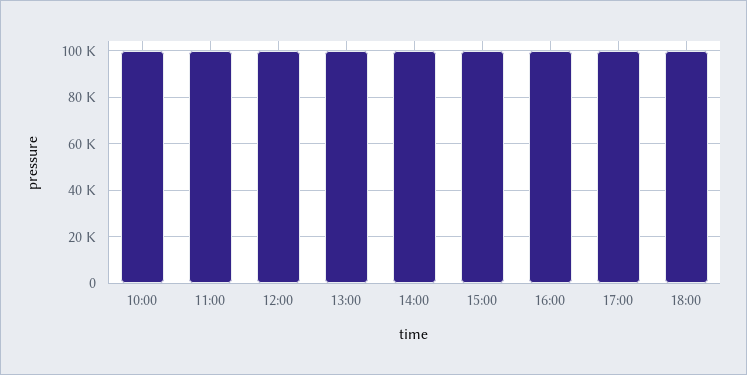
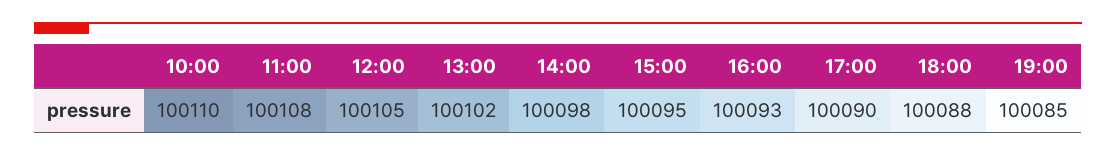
19:00: none -> 100085

